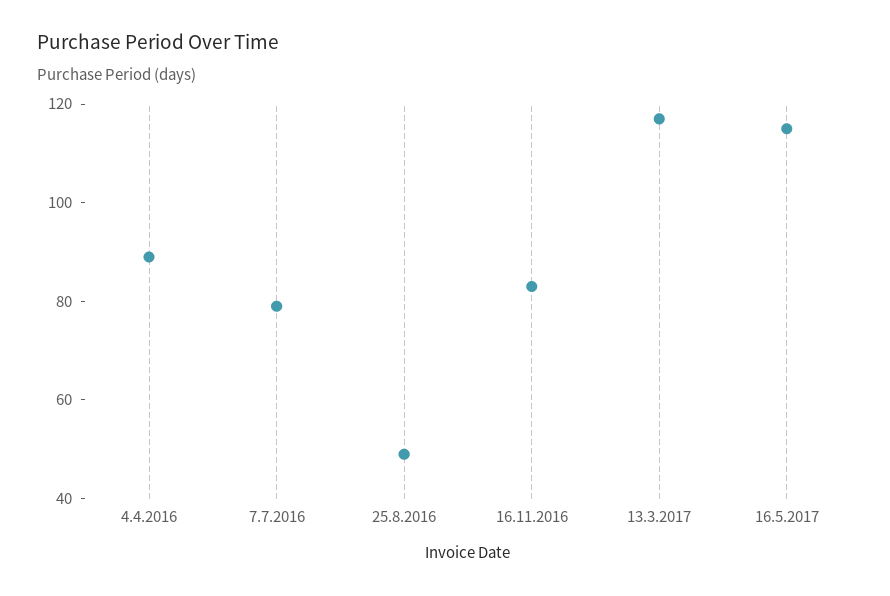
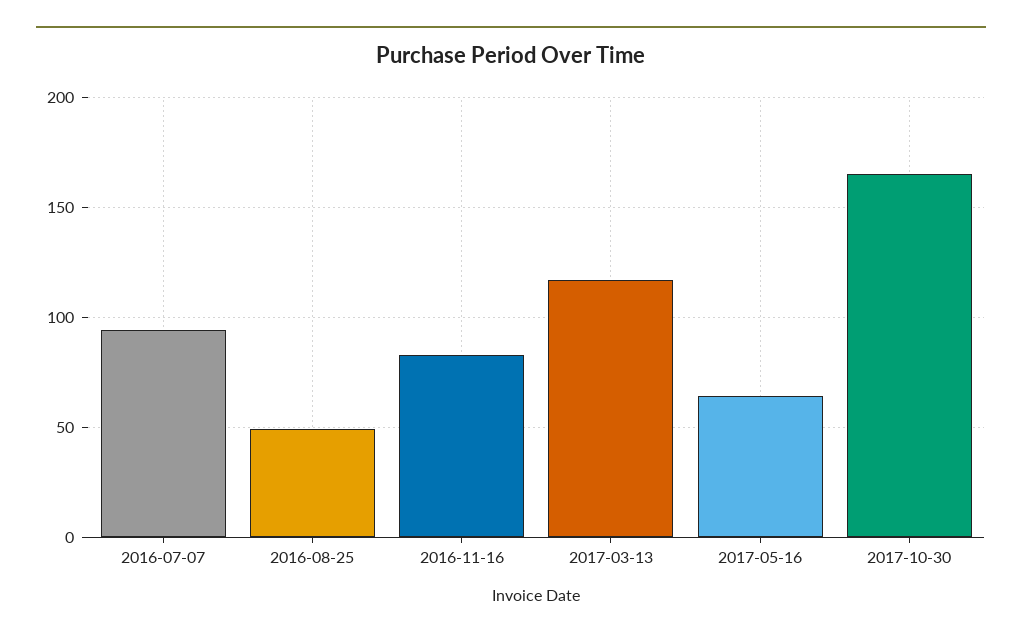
4.4.2016: 90 -> none
7.7.2016: 80 -> 95
16.5.2017: 115 -> 65
2017-10-30: none -> 165

